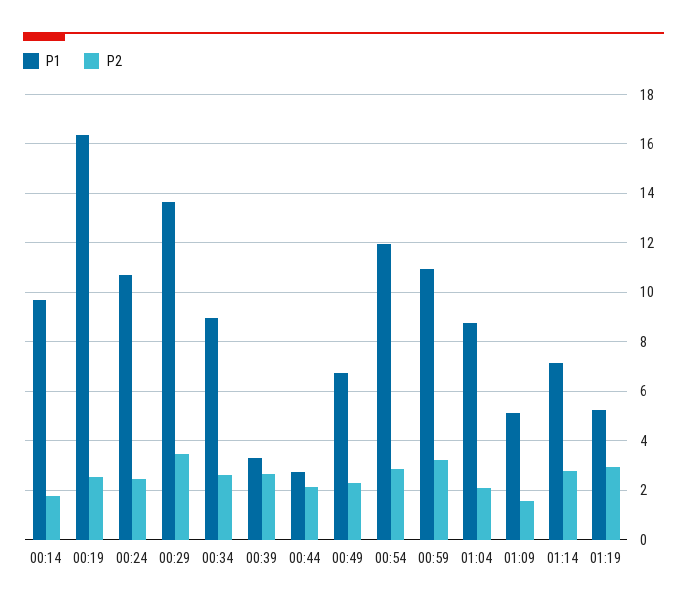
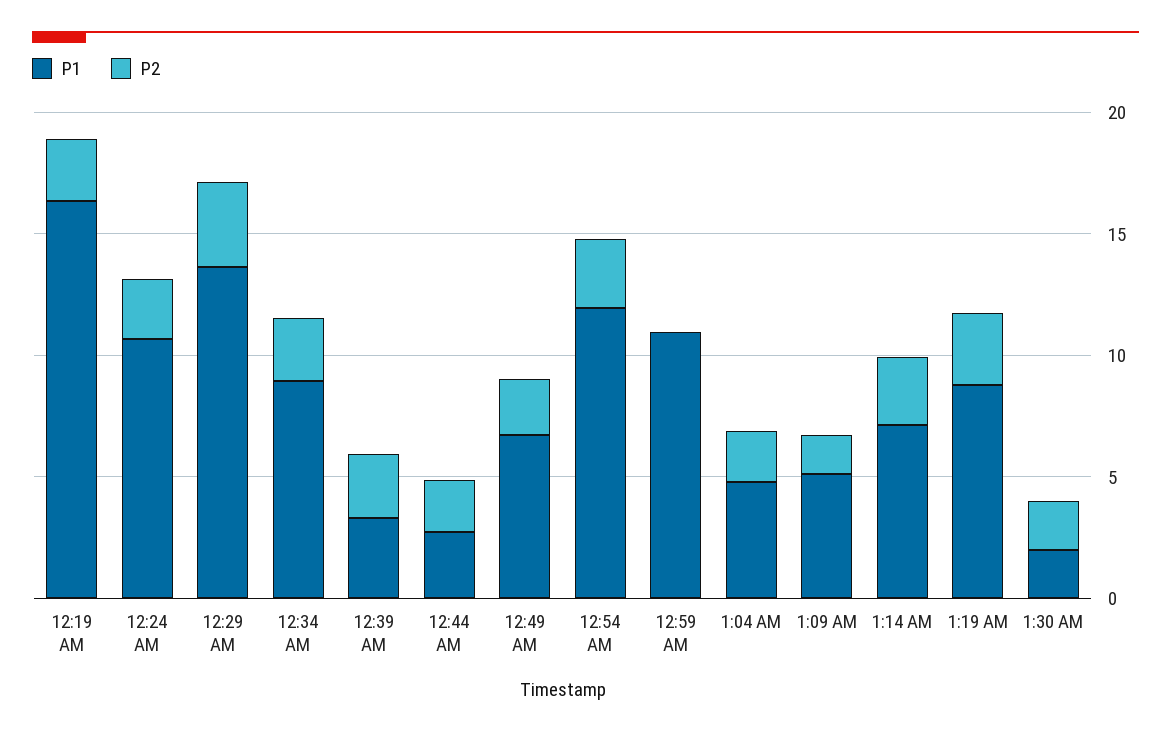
P1, 00:14: 9.75 -> none
P2, 00:14: 1.75 -> none
P2, 00:59: 3.25 -> 0
P1, 01:04: 8.75 -> 5
P1, 01:19: 5.25 -> 9
P1, 1:30 AM: none -> 2
P2, 1:30 AM: none -> 2

